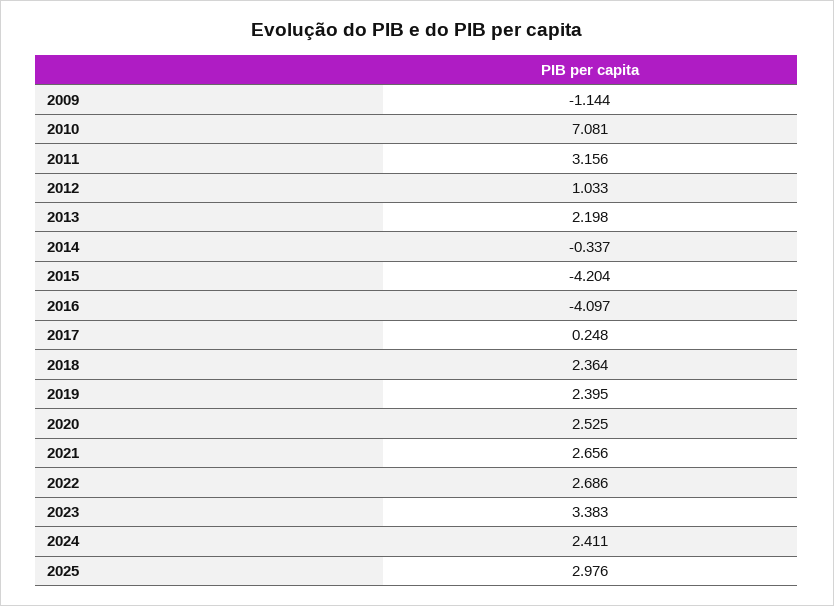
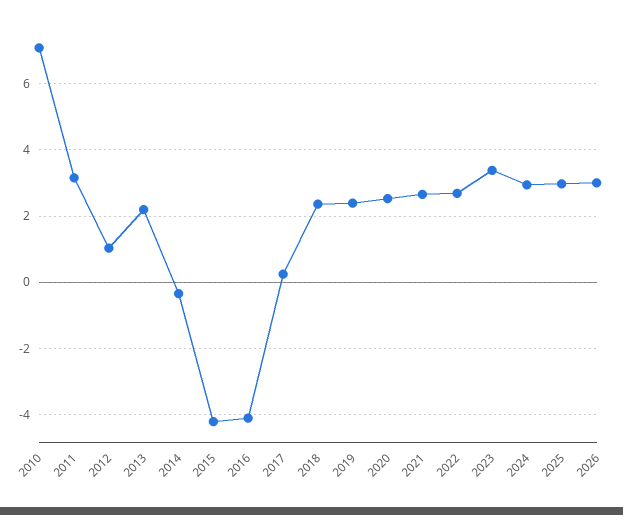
2009: -1.144 -> none
2024: 2.411 -> 3
2026: none -> 3

